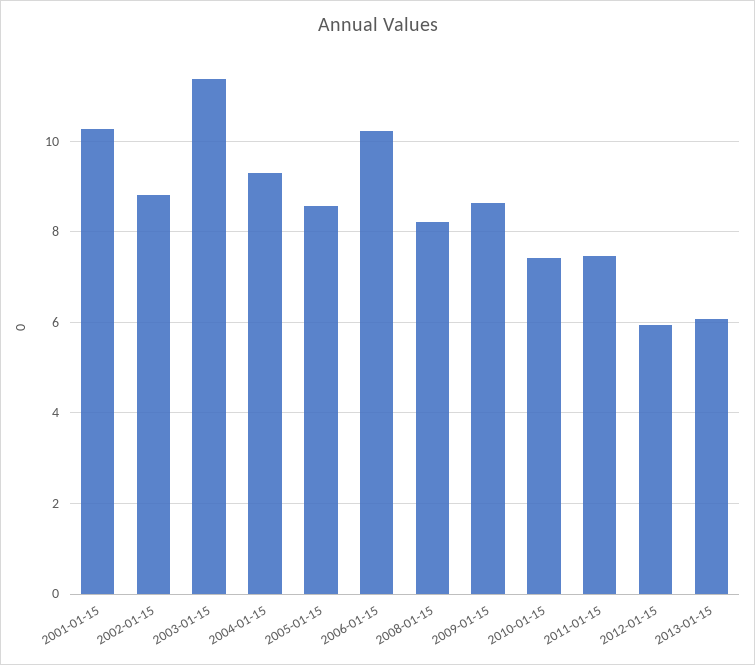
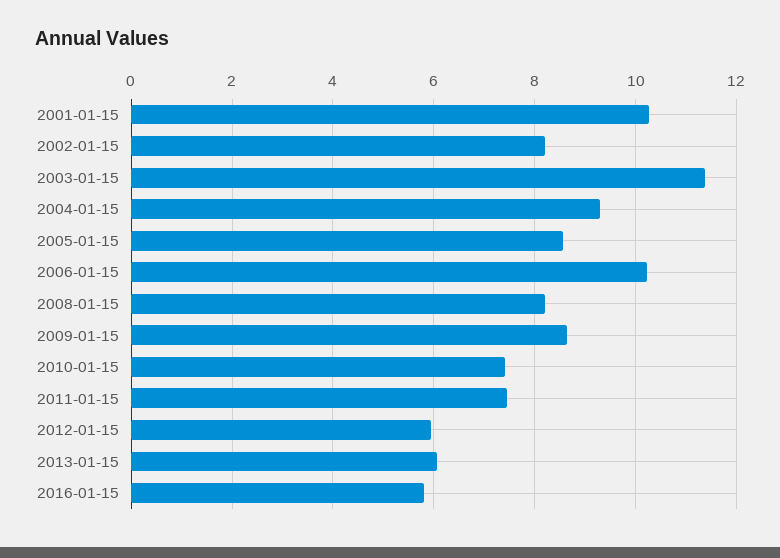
2002-01-15: 8.8 -> 8.2
2016-01-15: none -> 5.8

